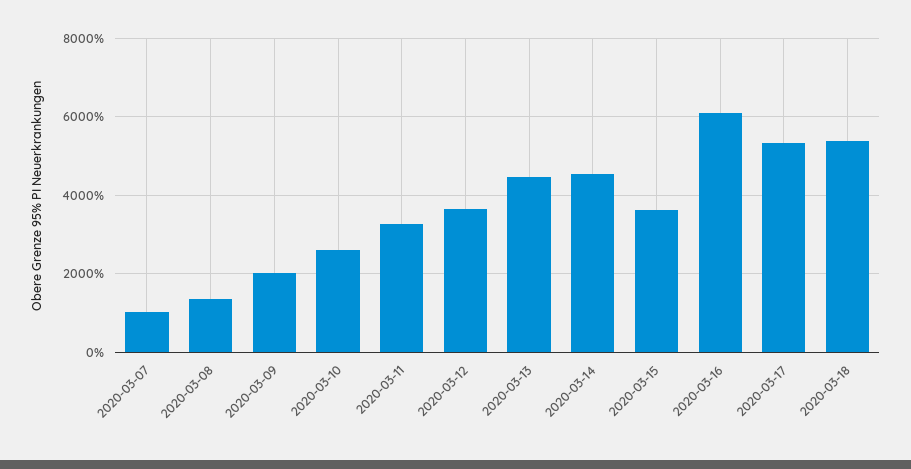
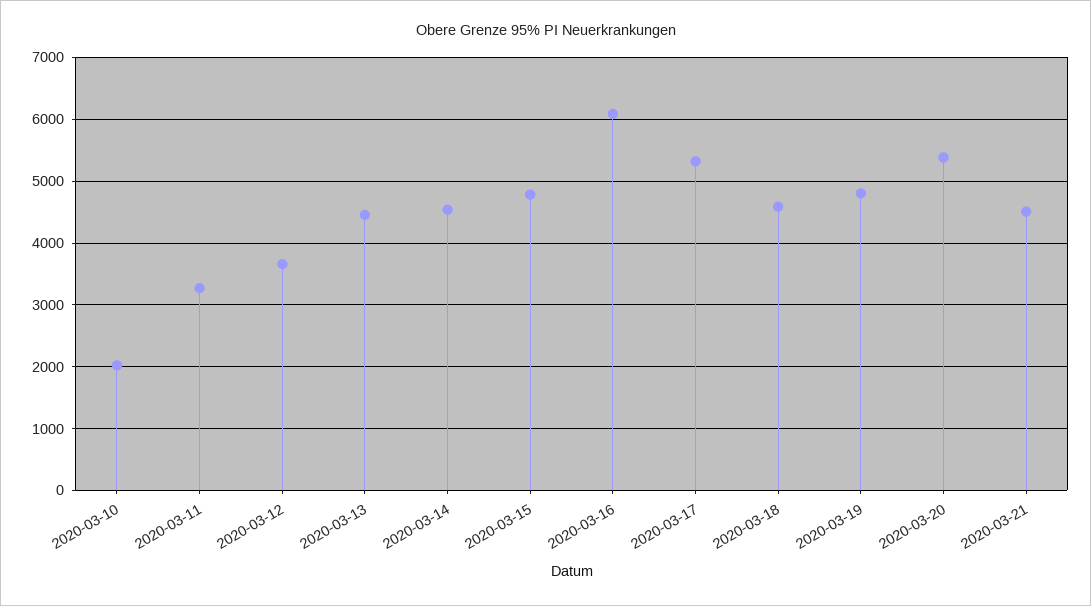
2020-03-07: 1000 -> none
2020-03-08: 1400 -> none
2020-03-09: 2000 -> none
2020-03-10: 2600 -> 2000
2020-03-15: 3600 -> 4800
2020-03-18: 5400 -> 4600
2020-03-19: none -> 4800
2020-03-20: none -> 5400
2020-03-21: none -> 4500

